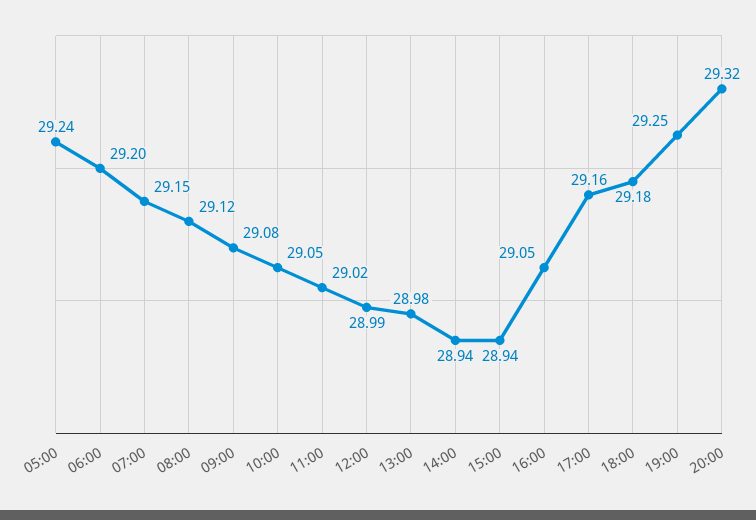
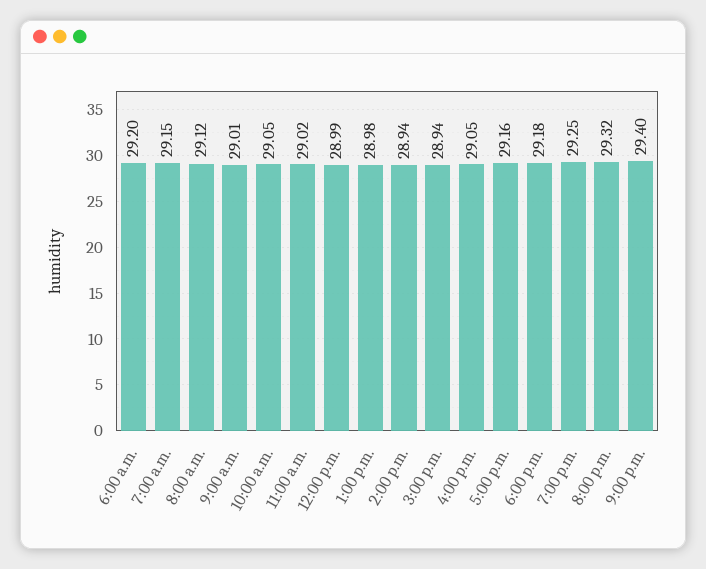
05:00: 29.24 -> none
09:00: 29.08 -> 29.01
9:00 p.m.: none -> 29.4

